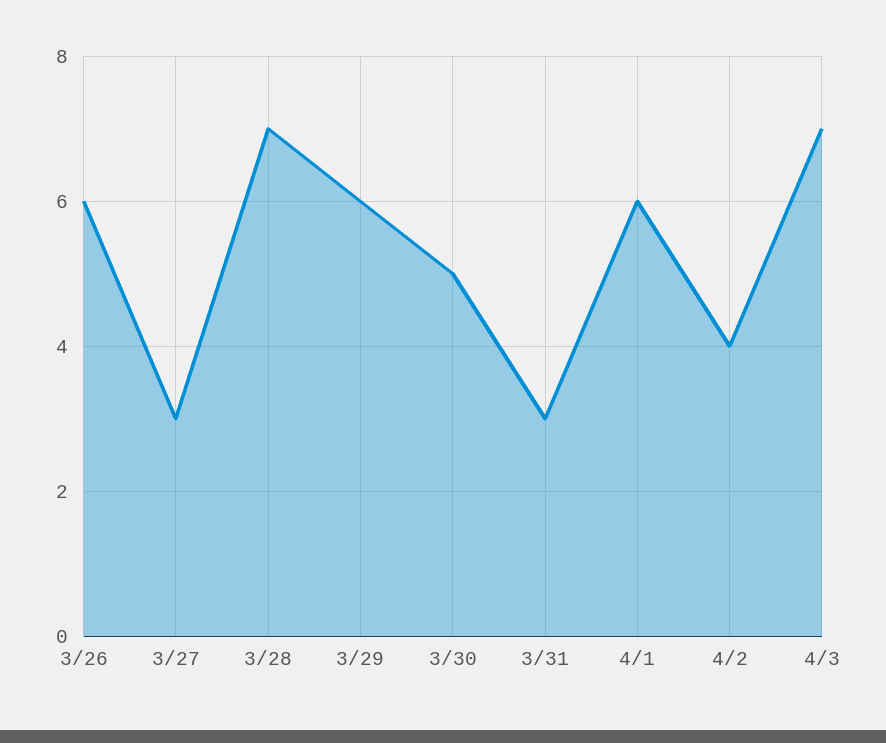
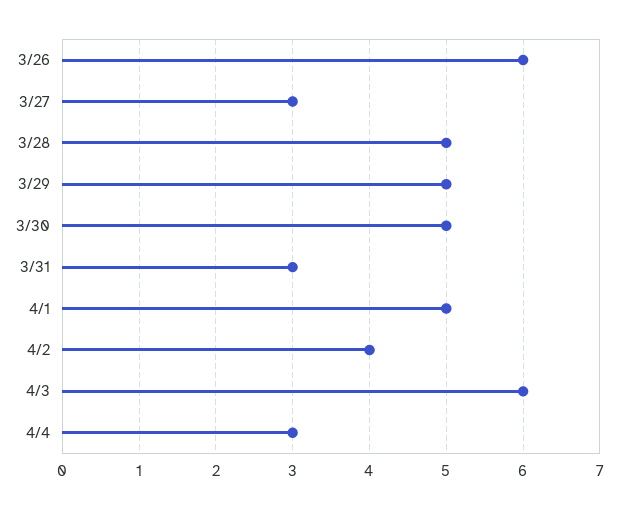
3/28: 7 -> 5
3/29: 6 -> 5
4/1: 6 -> 5
4/3: 7 -> 6
4/4: none -> 3

